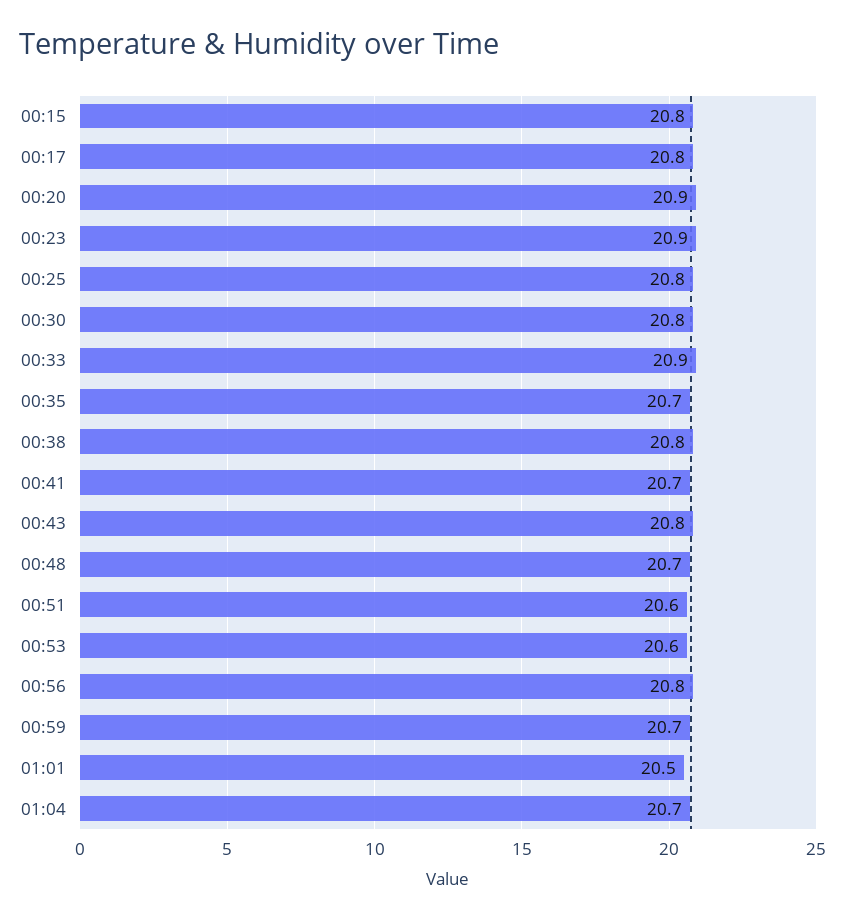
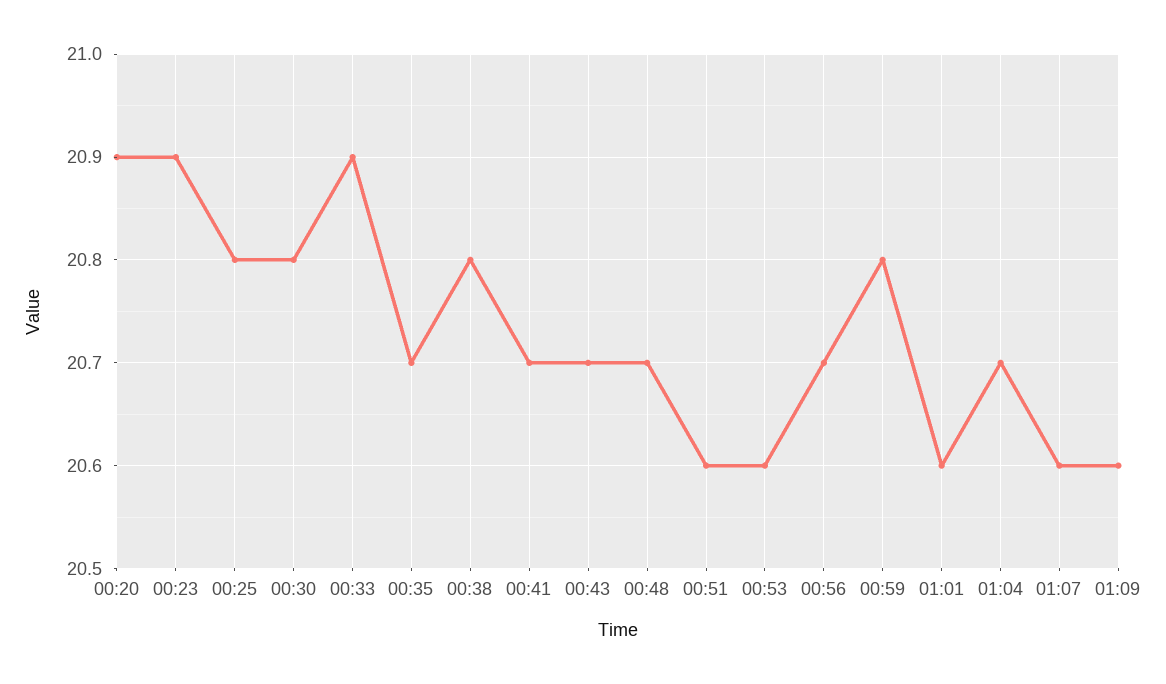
00:15: 20.8 -> none
00:17: 20.8 -> none
00:43: 20.8 -> 20.7
00:56: 20.8 -> 20.7
00:59: 20.7 -> 20.8
01:01: 20.5 -> 20.6
01:07: none -> 20.6
01:09: none -> 20.6

